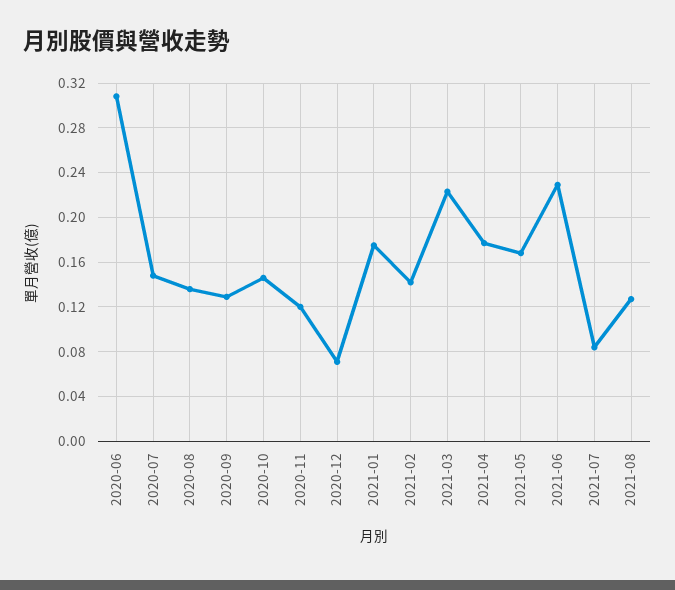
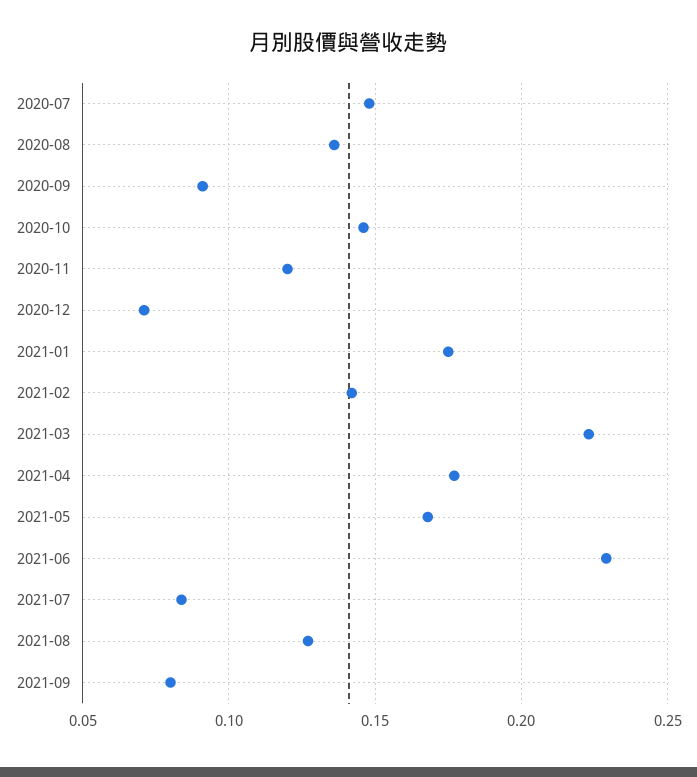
2020-06: 0.31 -> none
2020-09: 0.13 -> 0.09
2021-09: none -> 0.08

